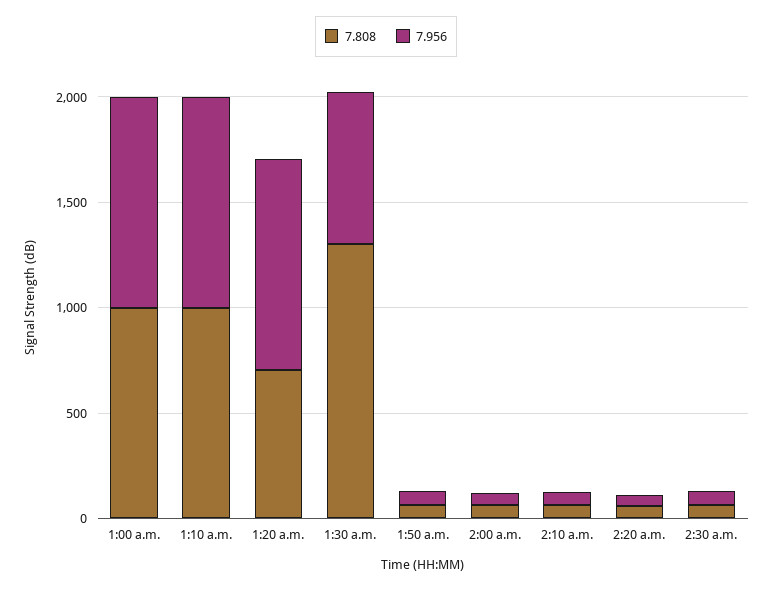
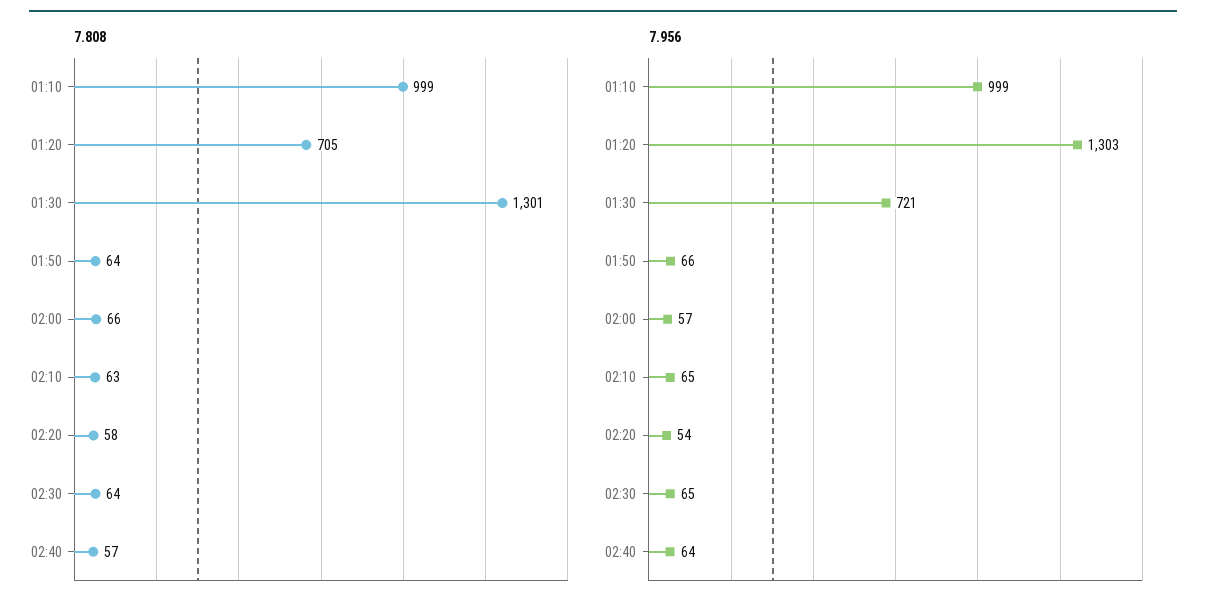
7.808, 1:00 a.m.: 1000 -> none
7.956, 1:00 a.m.: 1000 -> none
7.956, 1:20 a.m.: 1000 -> 1303
7.808, 02:40: none -> 57
7.956, 02:40: none -> 64

